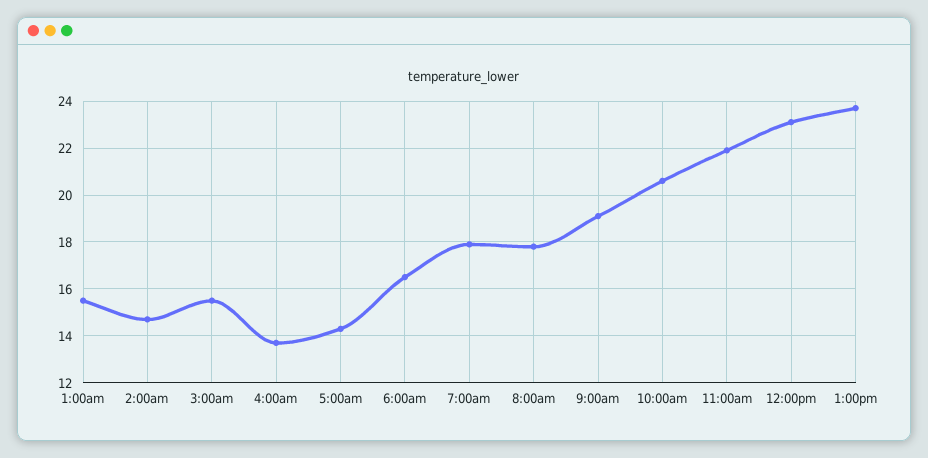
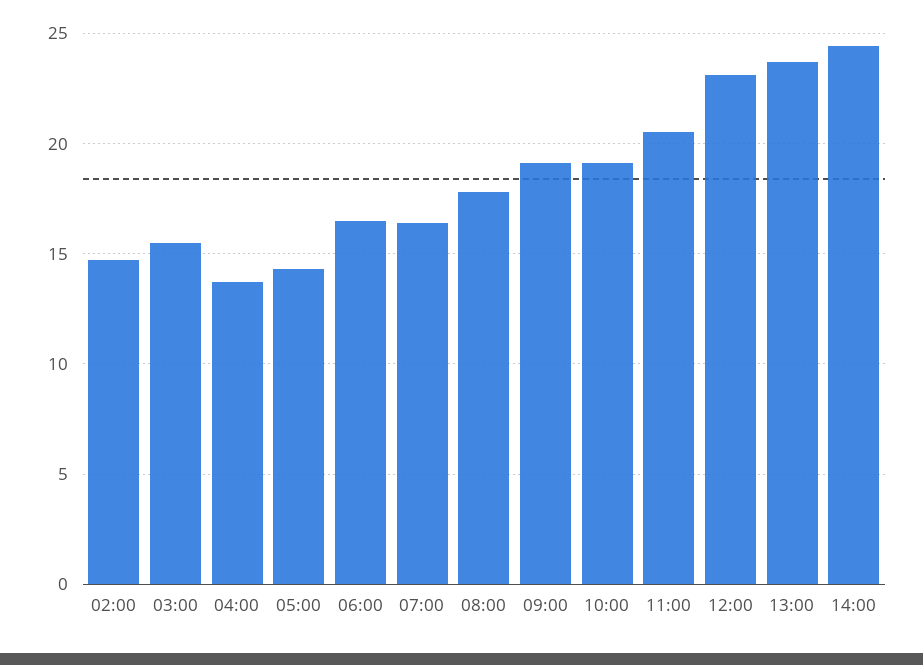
1:00am: 15.5 -> none
7:00am: 18 -> 16.5
10:00am: 20.5 -> 19
11:00am: 22 -> 20.5
14:00: none -> 24.5

